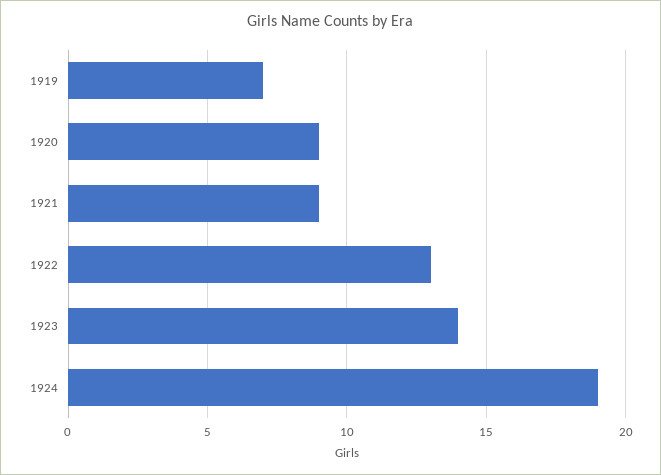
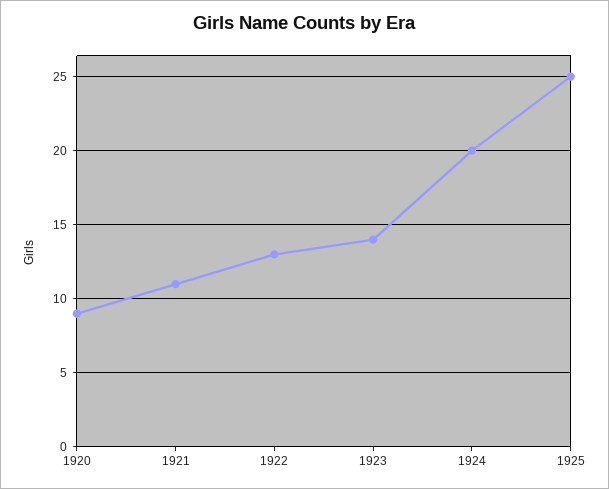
1919: 7 -> none
1921: 9 -> 11
1924: 19 -> 20
1925: none -> 25

